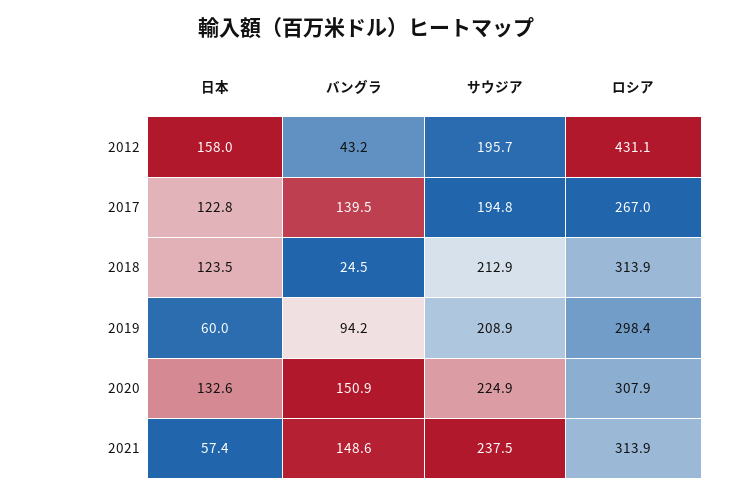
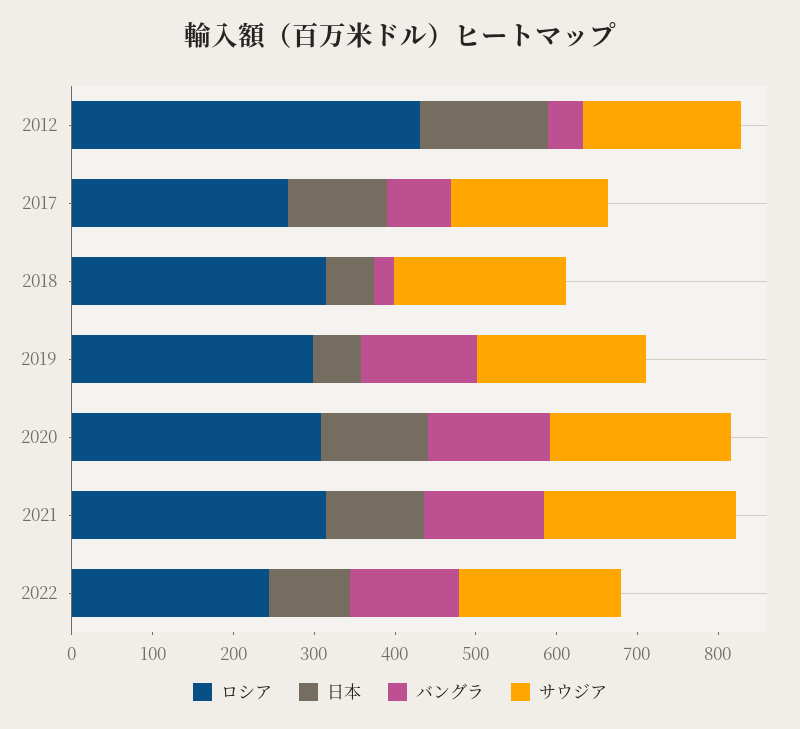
バングラ, 2017: 139.5 -> 80
日本, 2018: 123.5 -> 60
バングラ, 2019: 94.2 -> 140
日本, 2021: 57.4 -> 120
ロシア, 2022: none -> 240
日本, 2022: none -> 100
バングラ, 2022: none -> 140
サウジア, 2022: none -> 200

